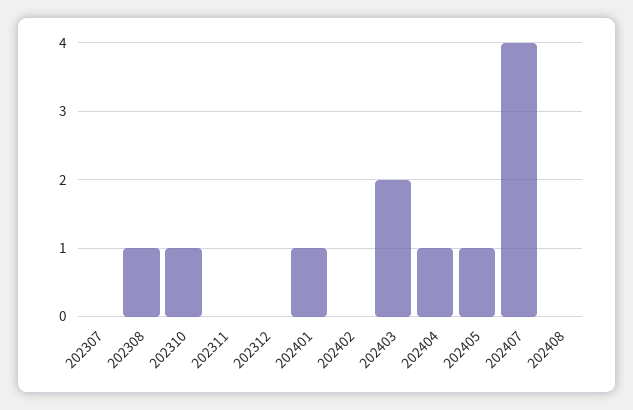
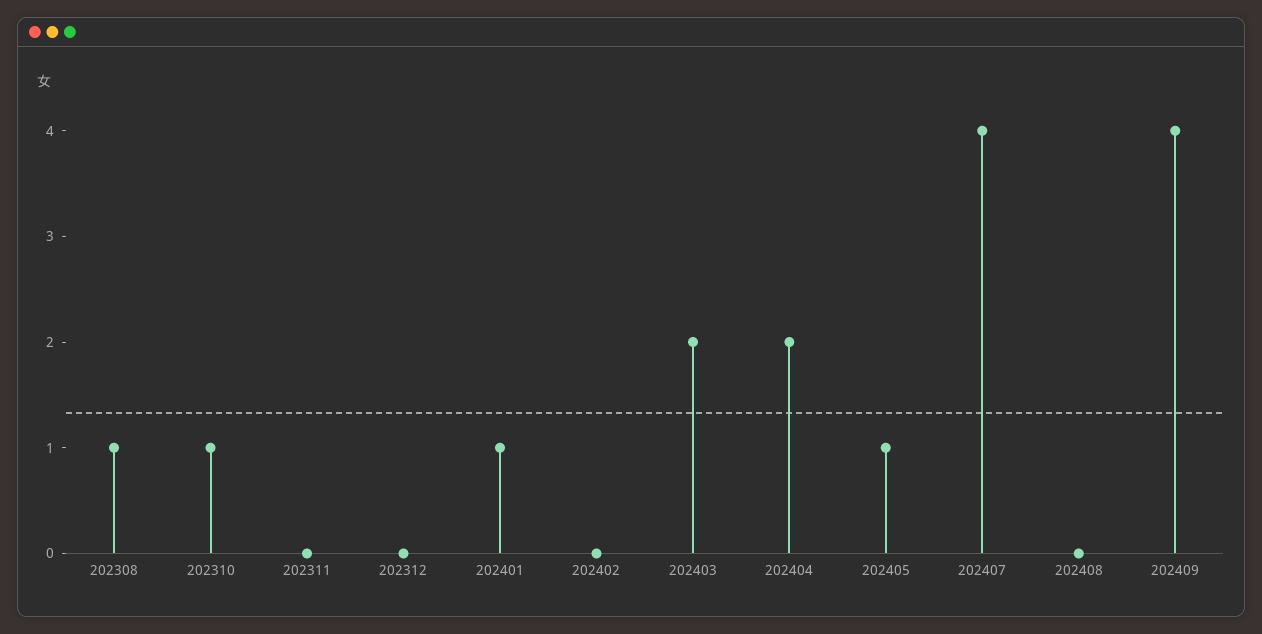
202307: 0 -> none
202404: 1 -> 2
202409: none -> 4

